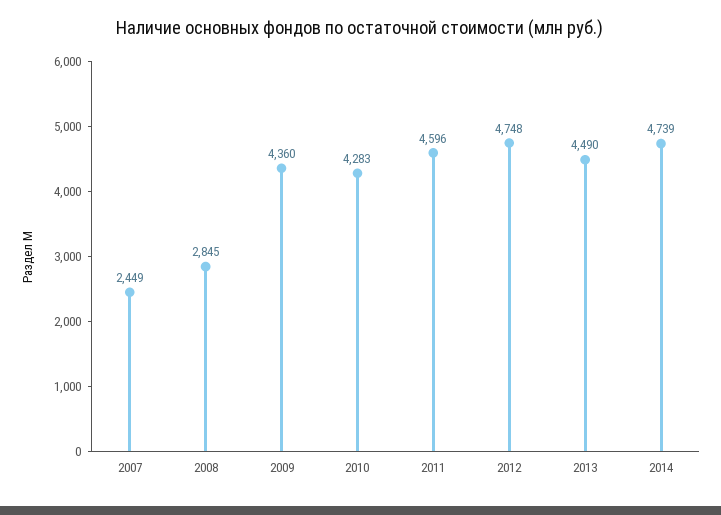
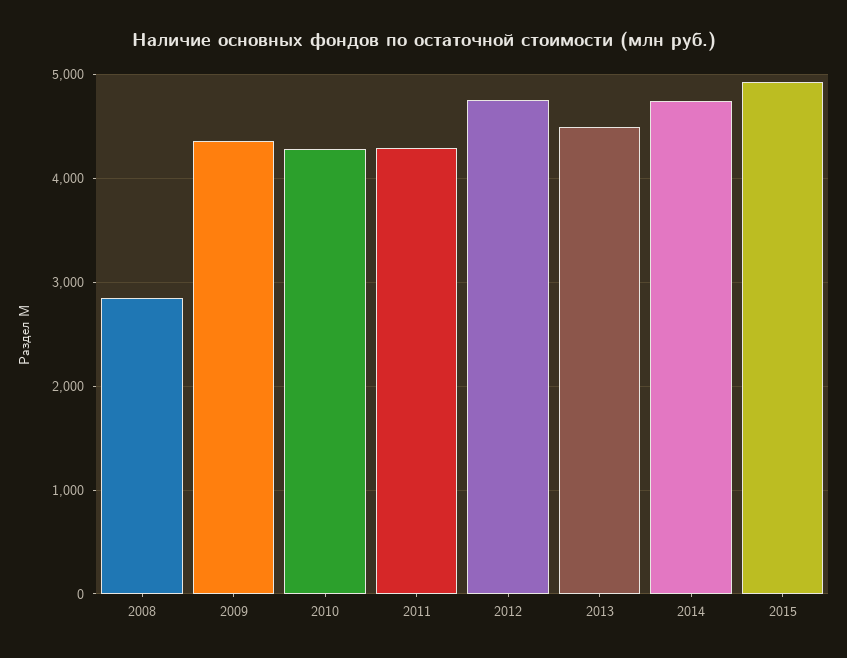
2007: 2449 -> none
2011: 4596 -> 4300
2015: none -> 4900

